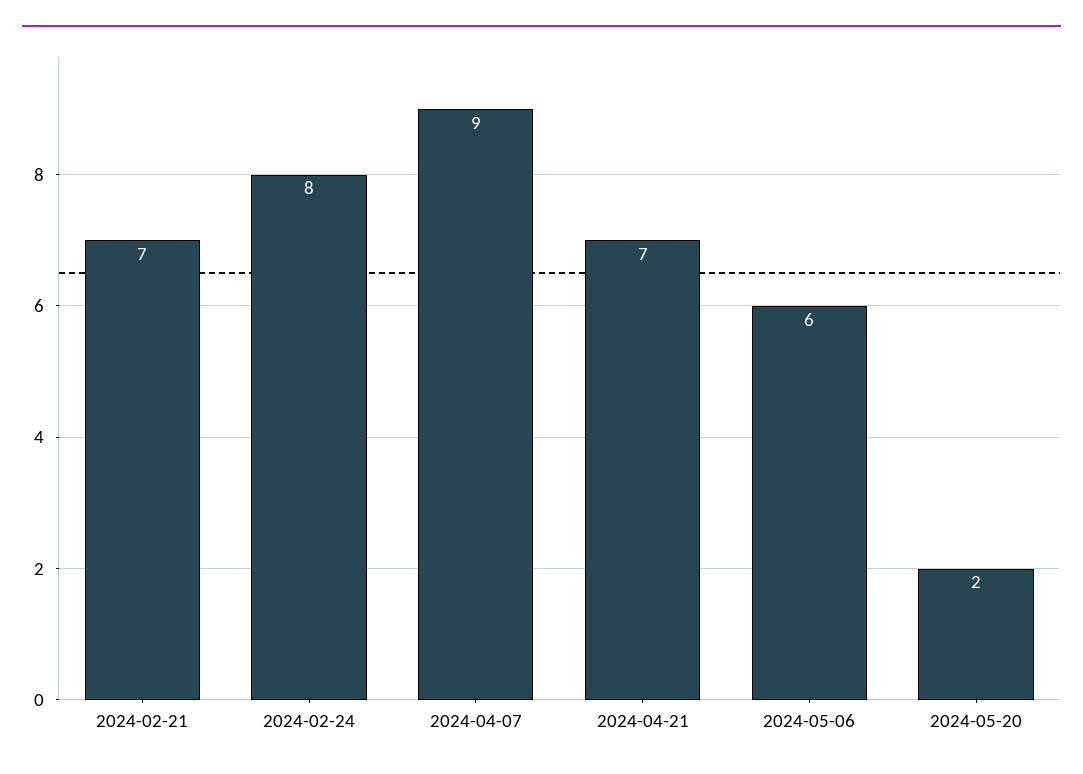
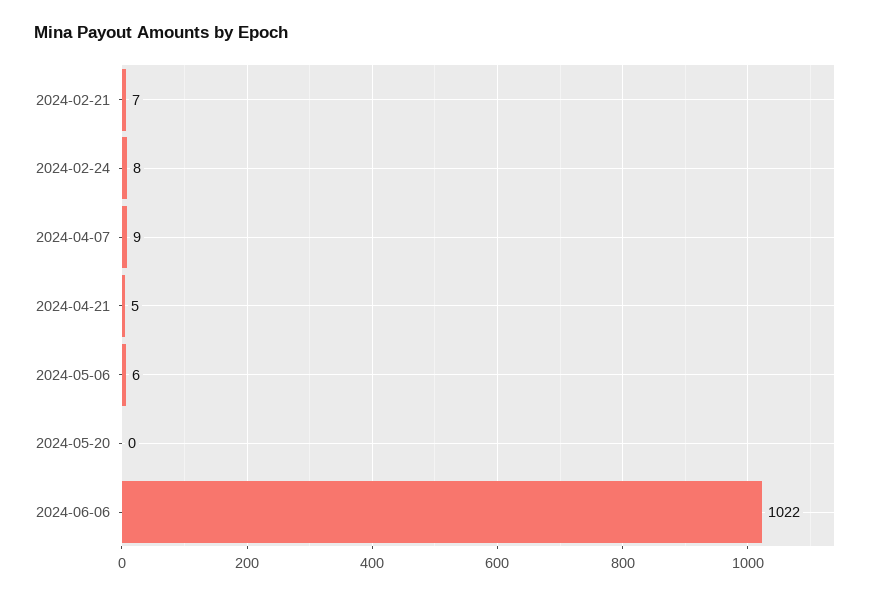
2024-04-21: 7 -> 5
2024-05-20: 2 -> 0
2024-06-06: none -> 1022

